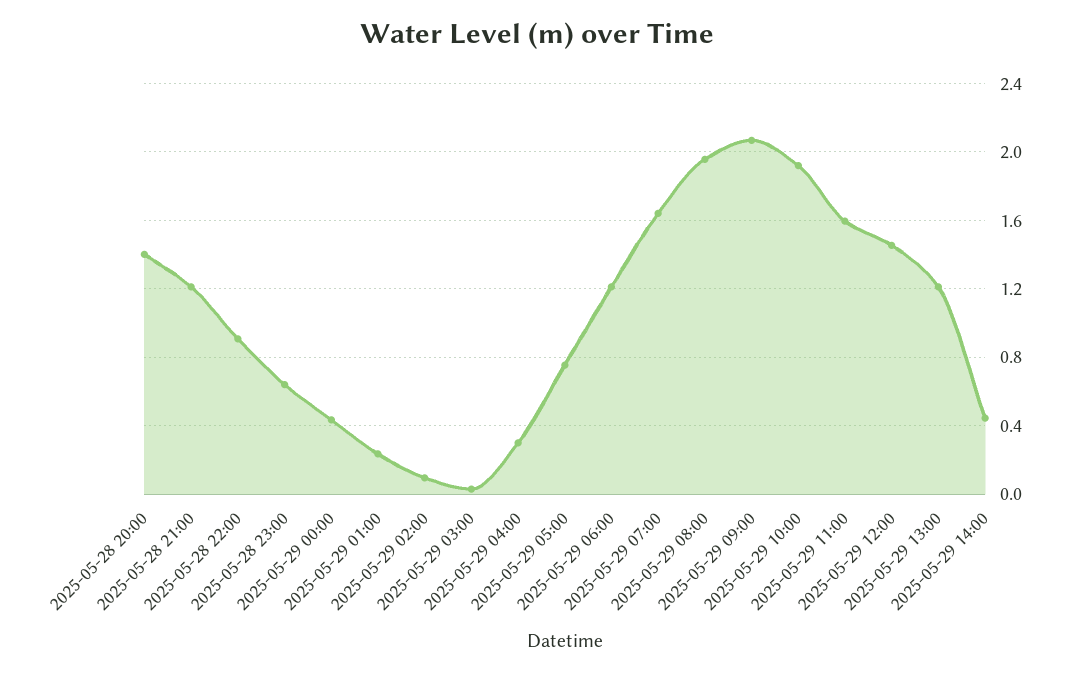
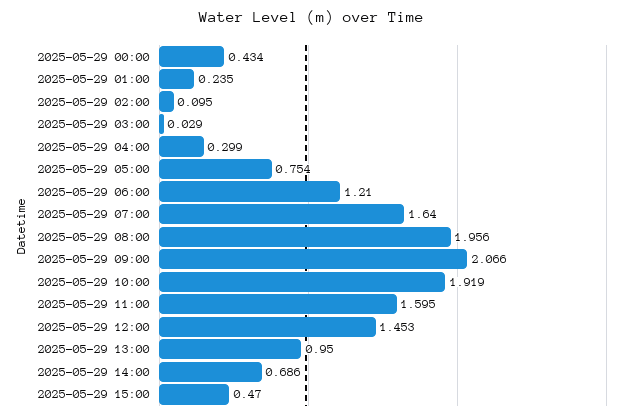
2025-05-28 20:00: 1.4 -> none
2025-05-28 21:00: 1.2 -> none
2025-05-28 22:00: 0.9 -> none
2025-05-28 23:00: 0.65 -> none
2025-05-29 13:00: 1.2 -> 0.95
2025-05-29 14:00: 0.45 -> 0.686
2025-05-29 15:00: none -> 0.47

